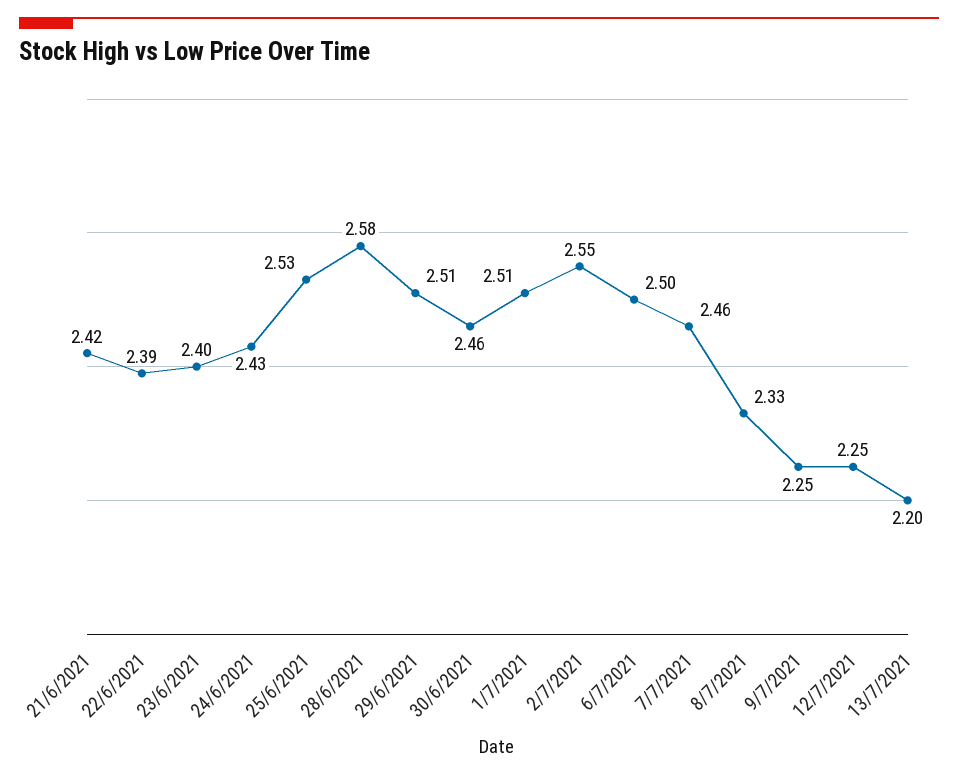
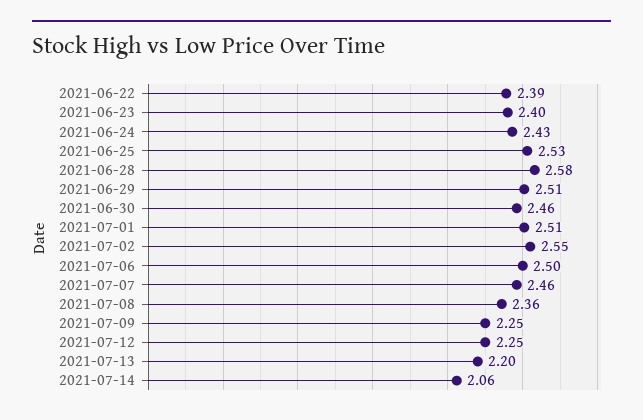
21/6/2021: 2.42 -> none
8/7/2021: 2.33 -> 2.36
2021-07-14: none -> 2.06

